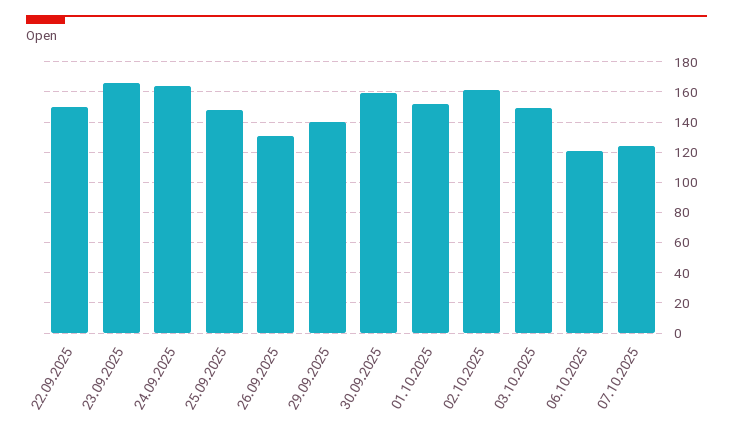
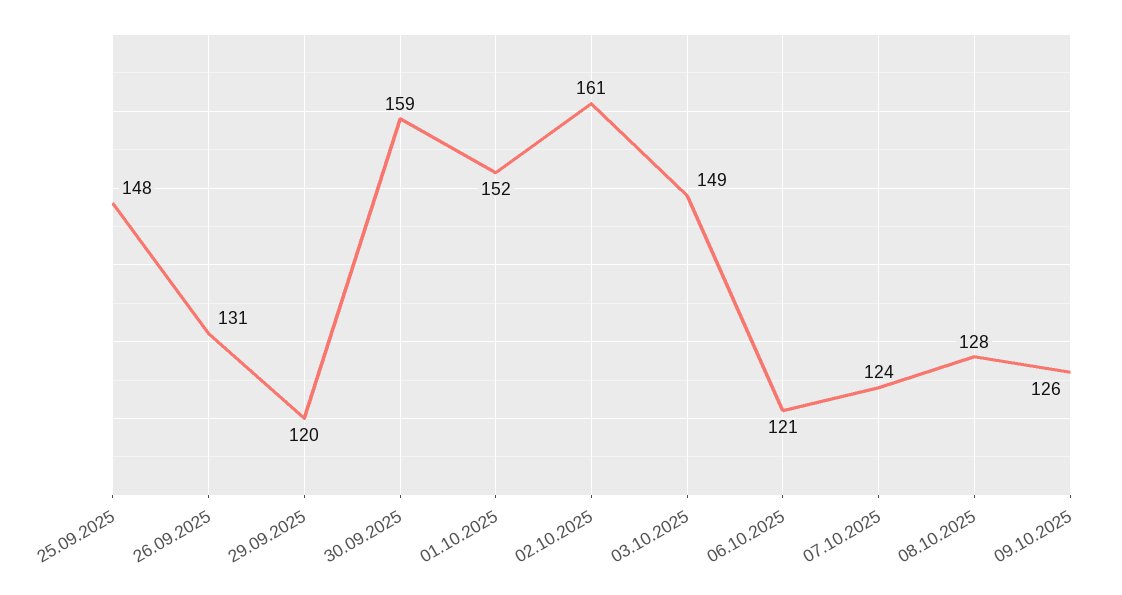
22.09.2025: 150 -> none
23.09.2025: 165 -> none
24.09.2025: 165 -> none
29.09.2025: 140 -> 120
08.10.2025: none -> 128
09.10.2025: none -> 126

